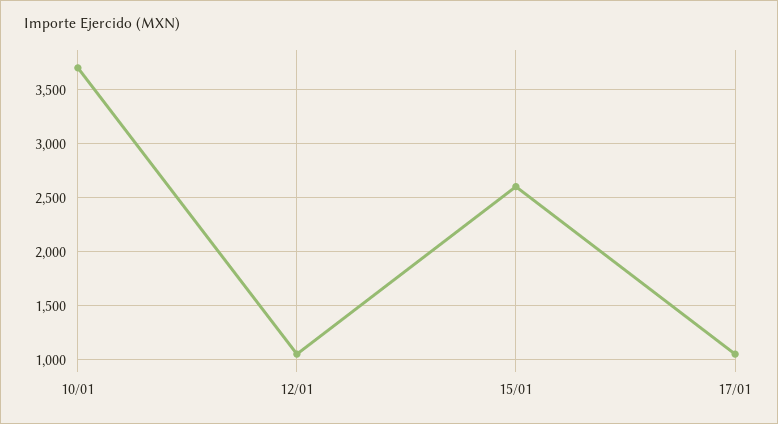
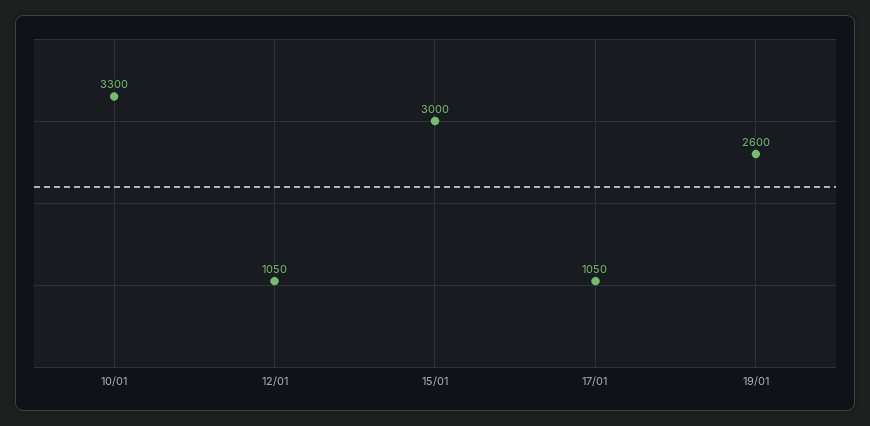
10/01: 3700 -> 3300
15/01: 2600 -> 3000
19/01: none -> 2600

